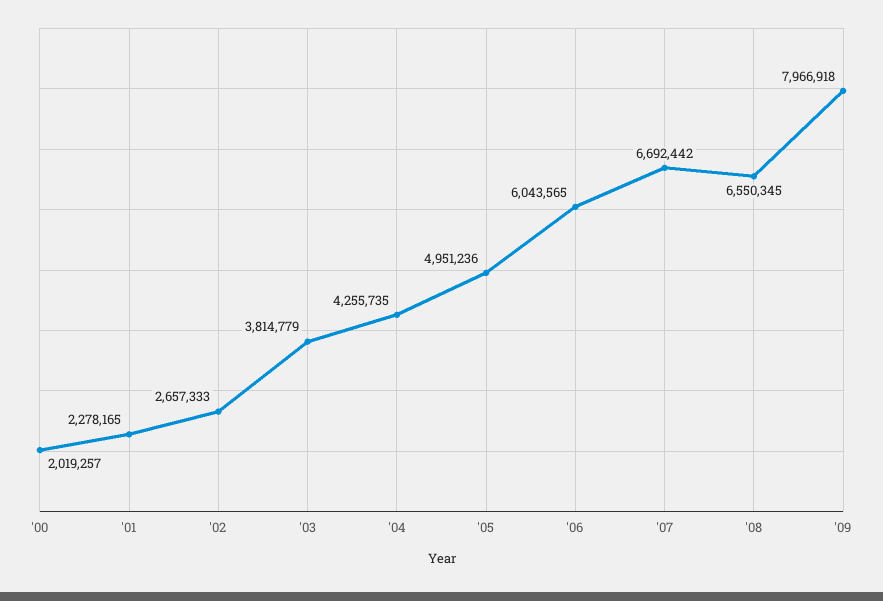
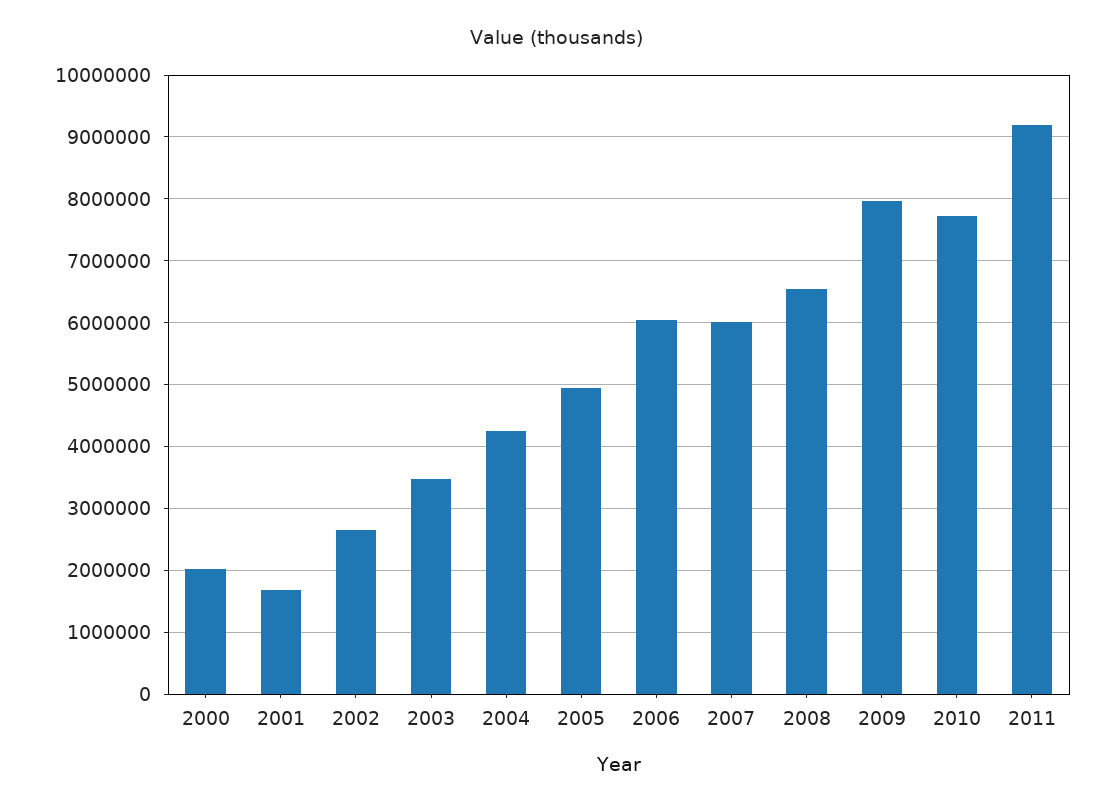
'01: 2278165 -> 1700000
'03: 3814779 -> 3500000
'07: 6692442 -> 6000000
2010: none -> 7700000
2011: none -> 9200000

